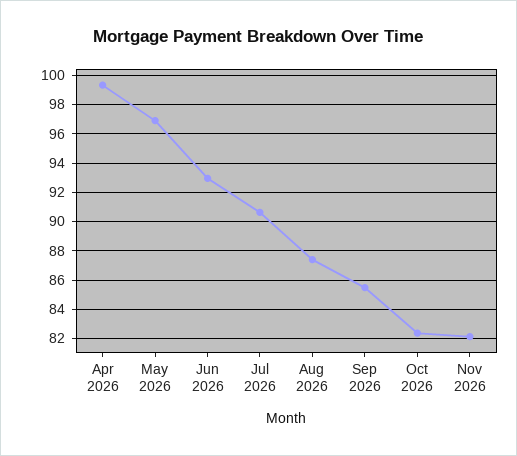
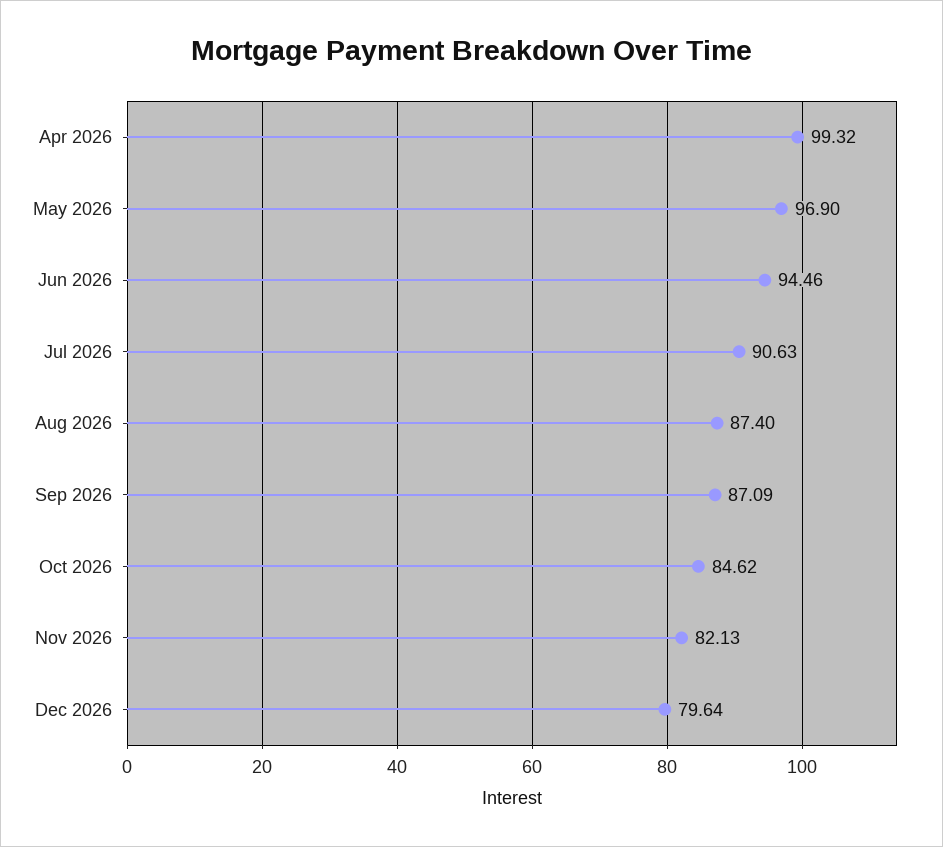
Jun 2026: 93 -> 94.46
Sep 2026: 85.5 -> 87.09
Oct 2026: 82.5 -> 84.62
Dec 2026: none -> 79.64

